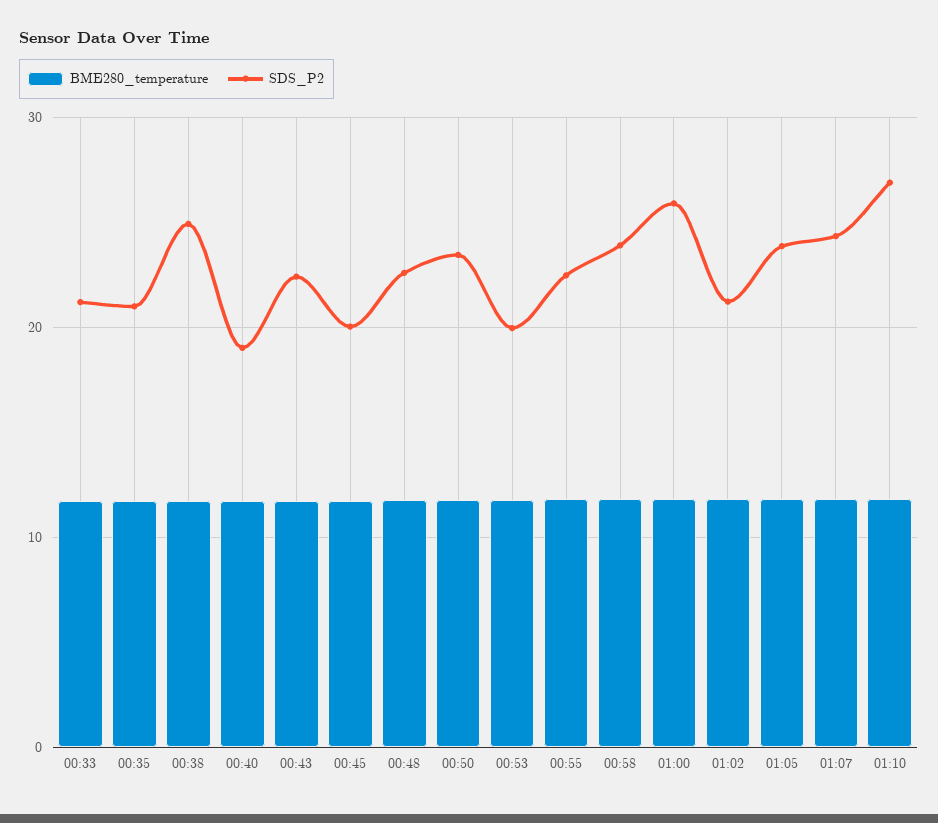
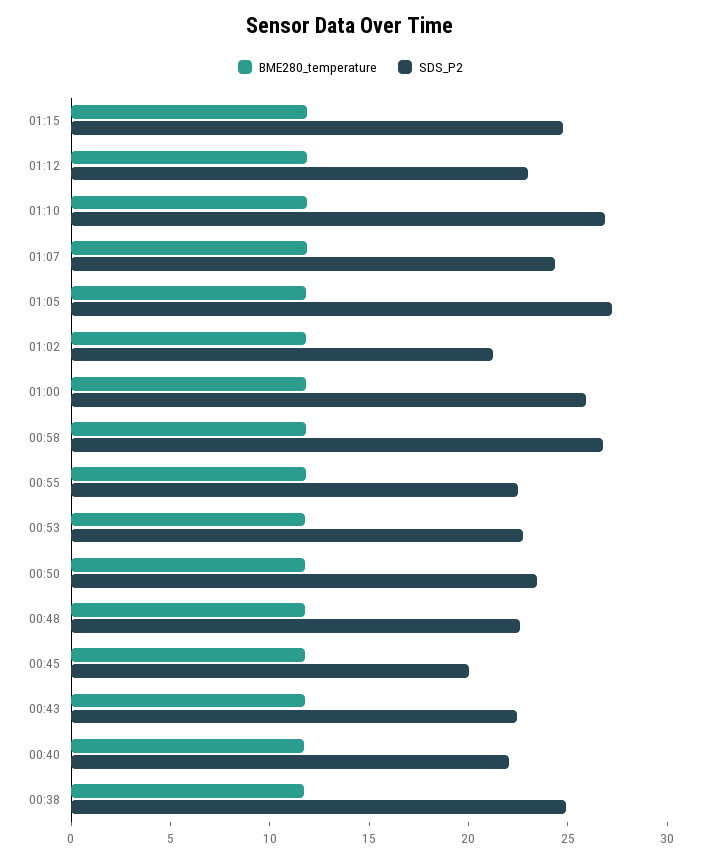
BME280_temperature, 00:33: 12 -> none
SDS_P2, 00:33: 21 -> none
BME280_temperature, 00:35: 12 -> none
SDS_P2, 00:35: 21 -> none
SDS_P2, 00:40: 19 -> 22
SDS_P2, 00:53: 20 -> 23
SDS_P2, 00:58: 24 -> 27
SDS_P2, 01:05: 24 -> 27
BME280_temperature, 01:15: none -> 12
SDS_P2, 01:15: none -> 25
BME280_temperature, 01:12: none -> 12
SDS_P2, 01:12: none -> 23

